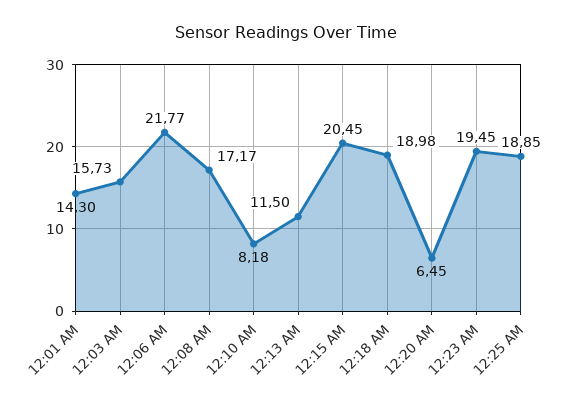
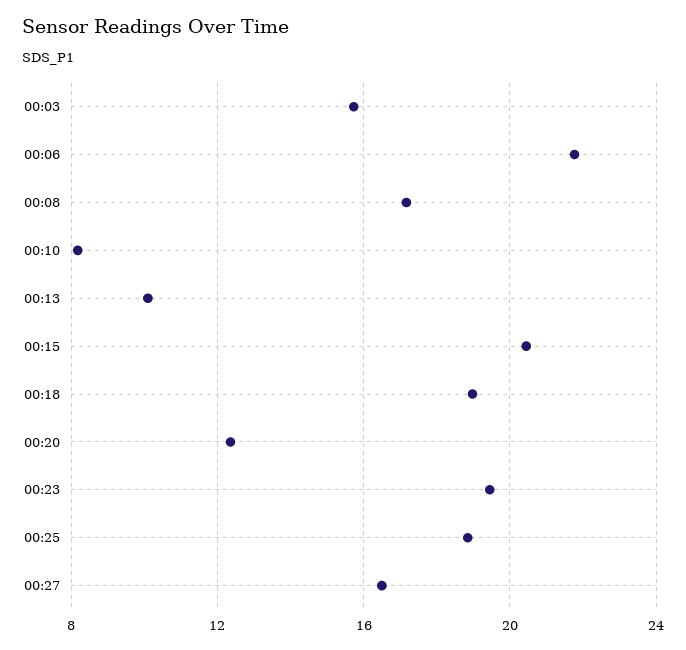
12:01 AM: 14.3 -> none
12:13 AM: 11.5 -> 10
12:20 AM: 6.45 -> 12.5
00:27: none -> 16.5

